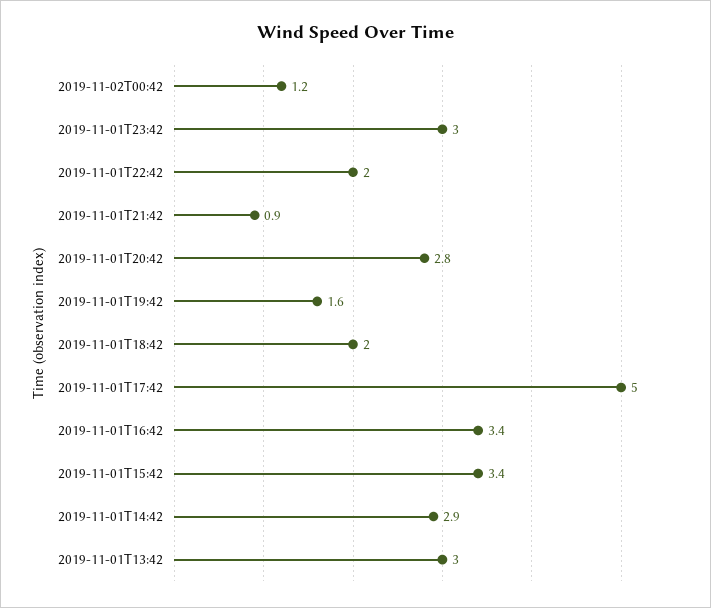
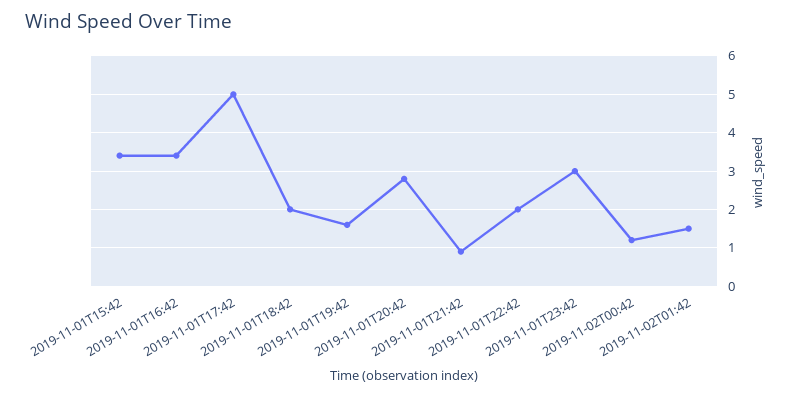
2019-11-01T14:42: 2.9 -> none
2019-11-01T13:42: 3 -> none
2019-11-02T01:42: none -> 1.5

